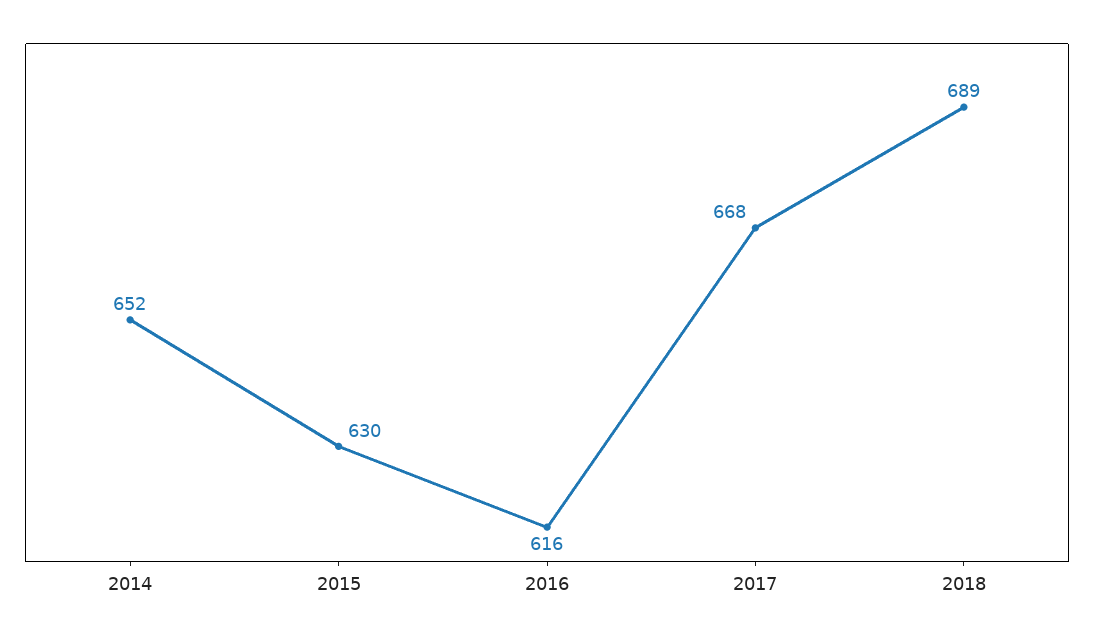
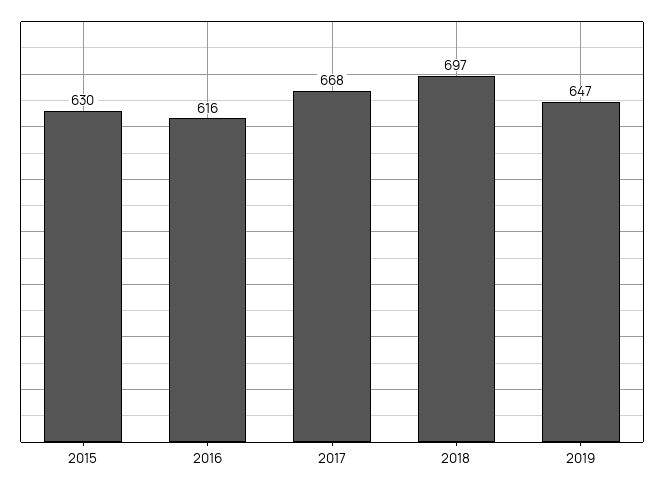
2014: 652 -> none
2018: 689 -> 697
2019: none -> 647

